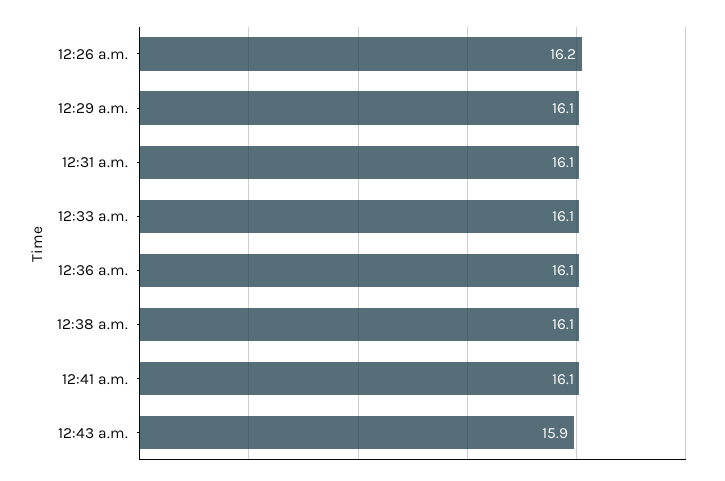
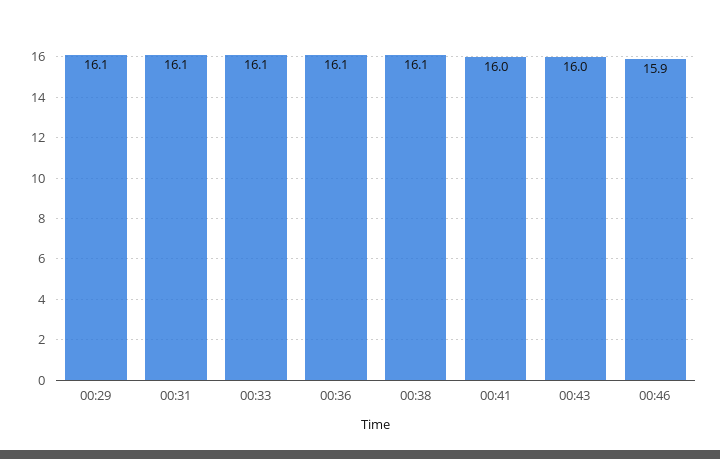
12:26 a.m.: 16.2 -> none
12:41 a.m.: 16.1 -> 16
12:43 a.m.: 15.9 -> 16
00:46: none -> 15.9

